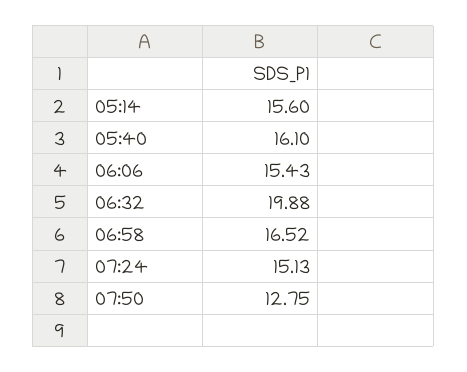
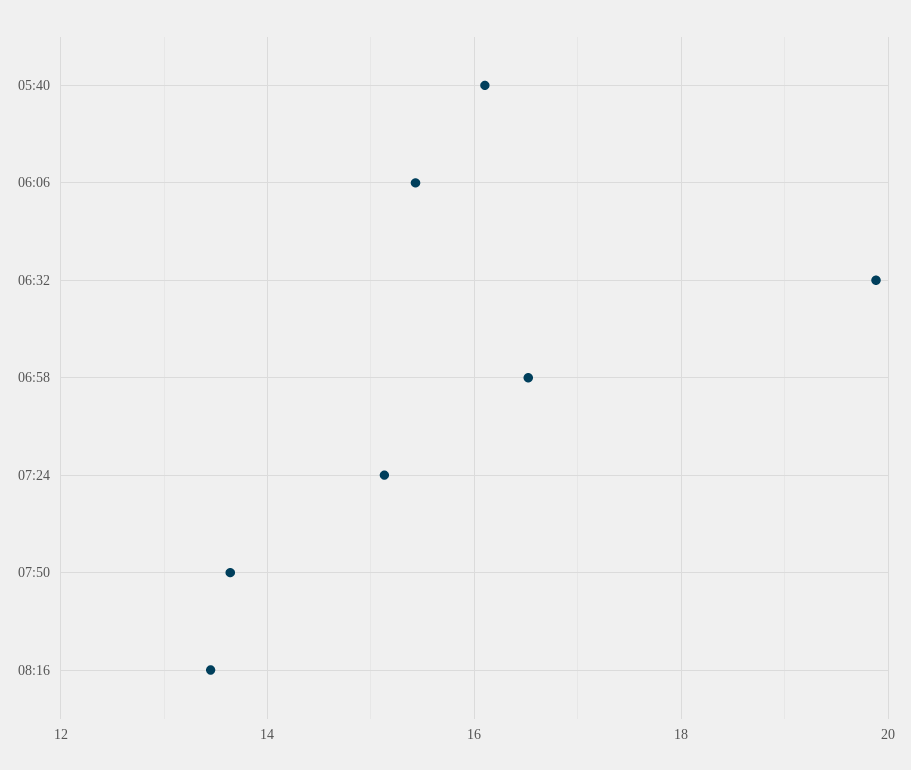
05:14: 15.6 -> none
07:50: 12.75 -> 13.6
08:16: none -> 13.4

